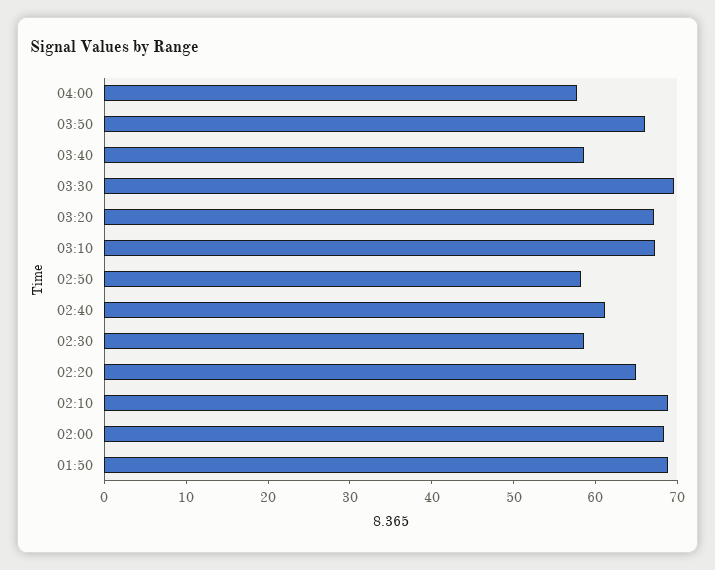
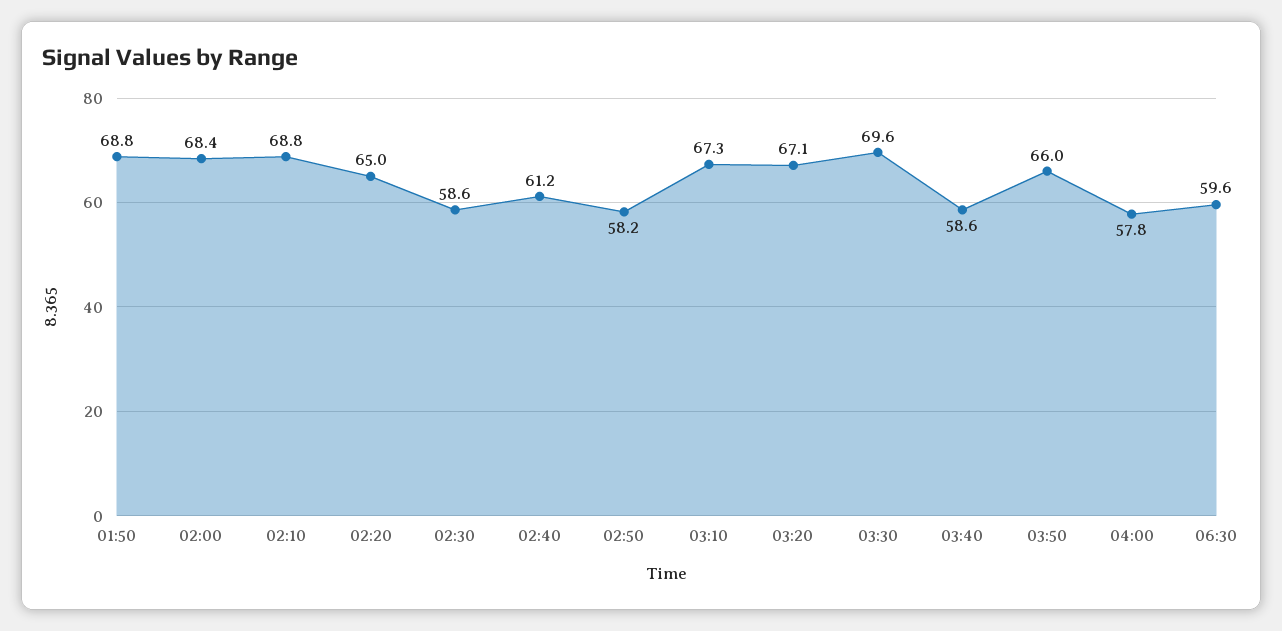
06:30: none -> 59.6

